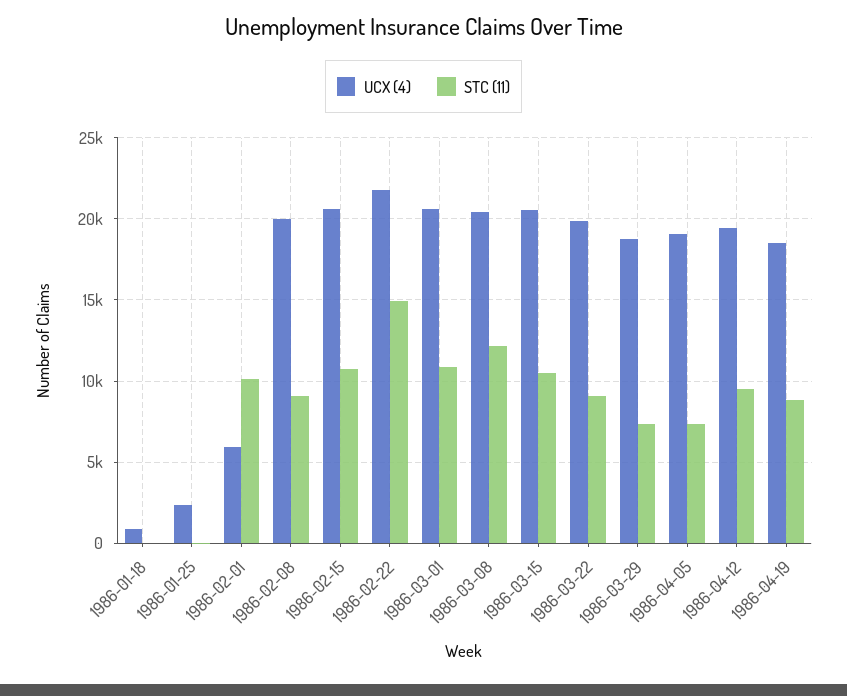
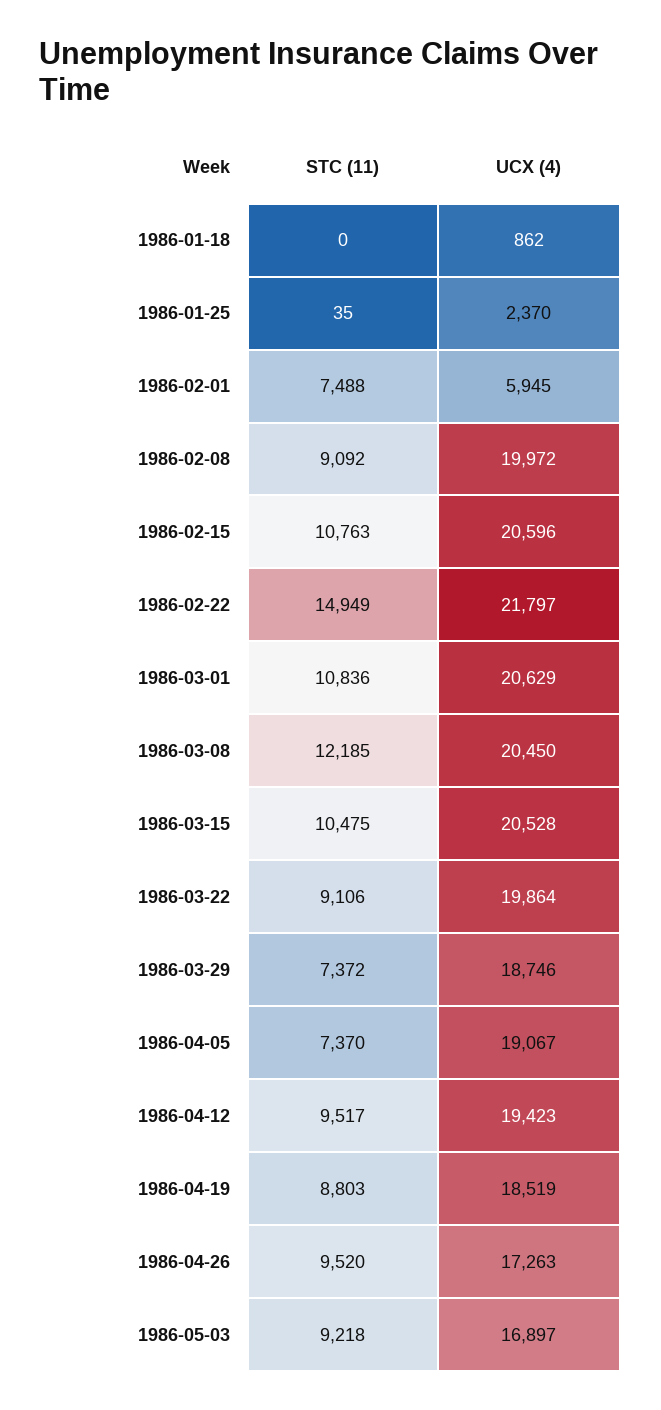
STC (11), 1986-02-01: 10000 -> 7488
STC (11), 1986-04-26: none -> 9520
UCX (4), 1986-04-26: none -> 17263
STC (11), 1986-05-03: none -> 9218
UCX (4), 1986-05-03: none -> 16897

